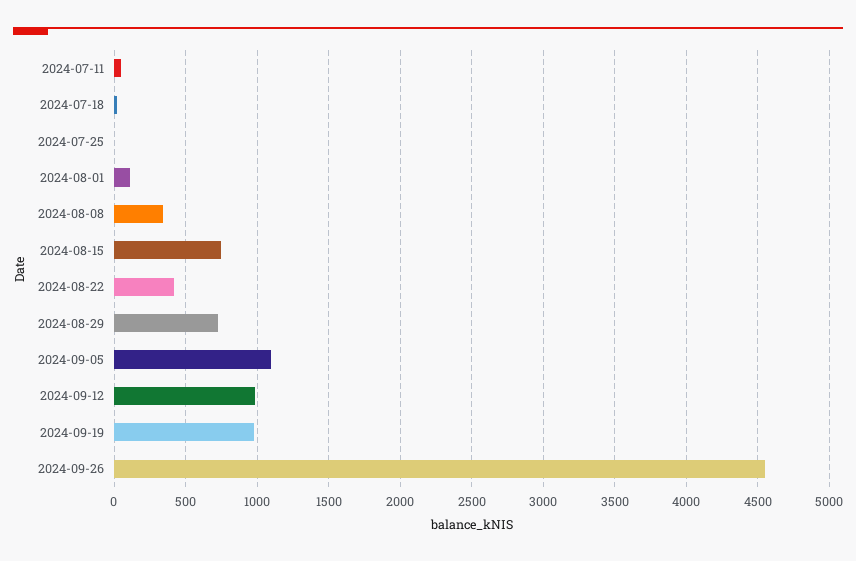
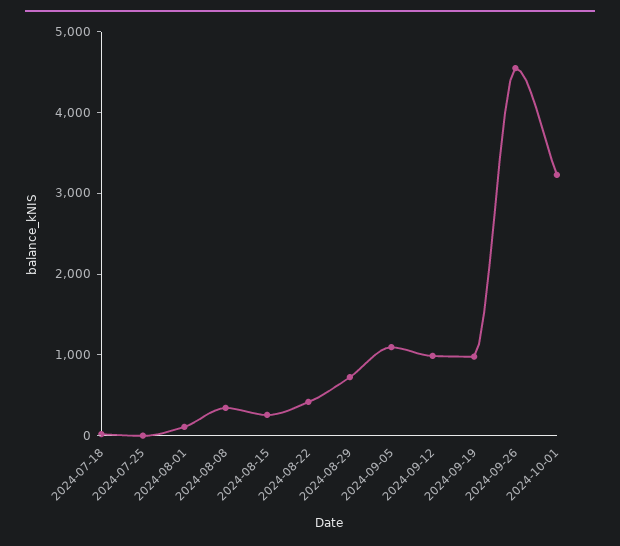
2024-07-11: 50 -> none
2024-08-15: 750 -> 200
2024-10-01: none -> 3200

